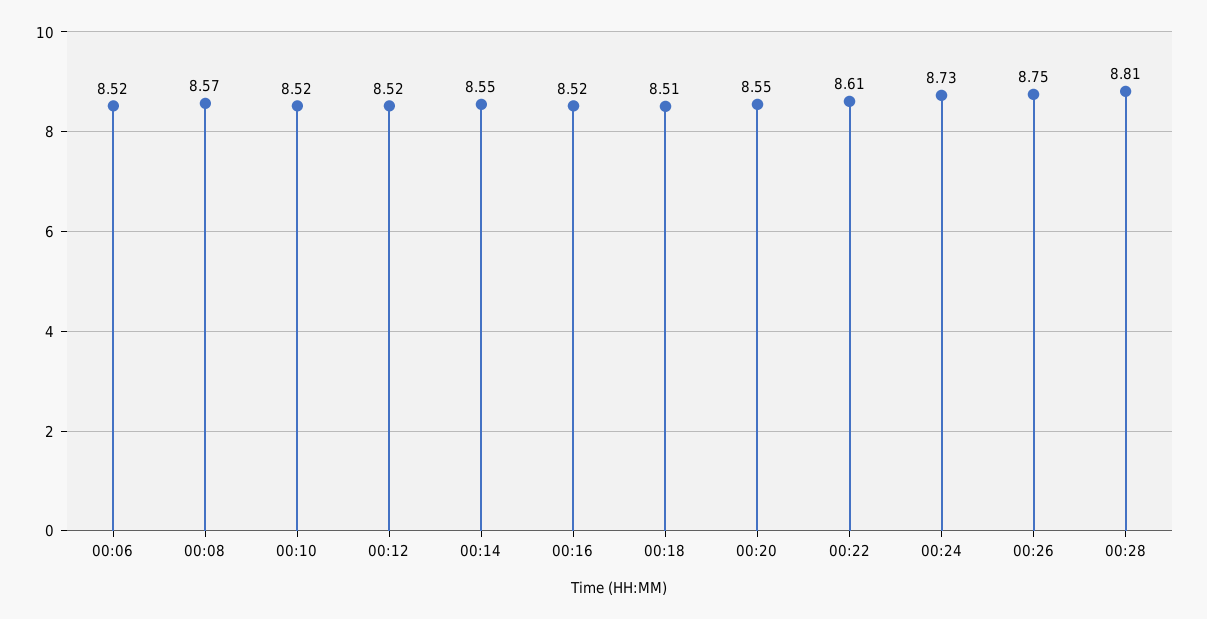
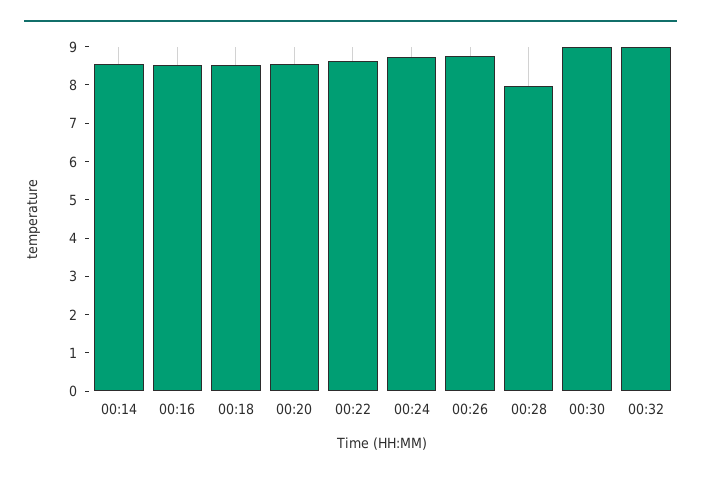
00:06: 8.52 -> none
00:08: 8.57 -> none
00:10: 8.52 -> none
00:12: 8.52 -> none
00:28: 8.81 -> 8
00:30: none -> 9
00:32: none -> 9

